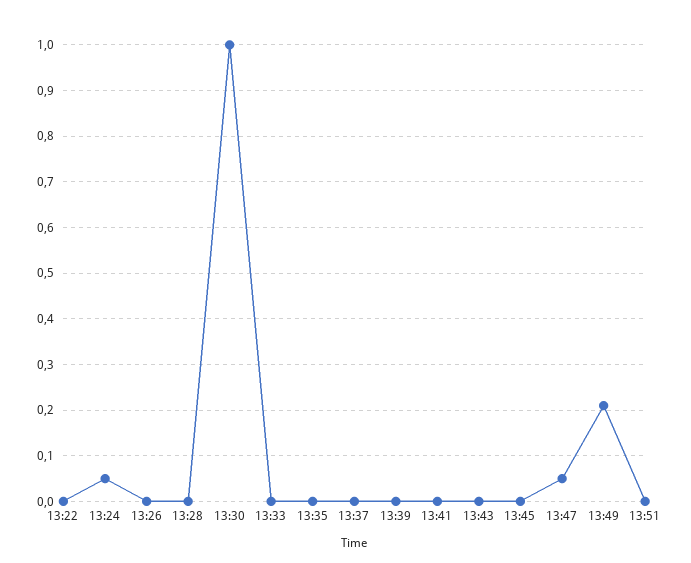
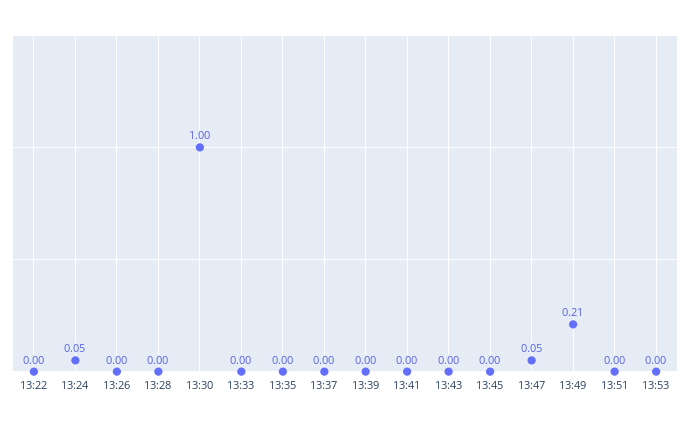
13:53: none -> 0

